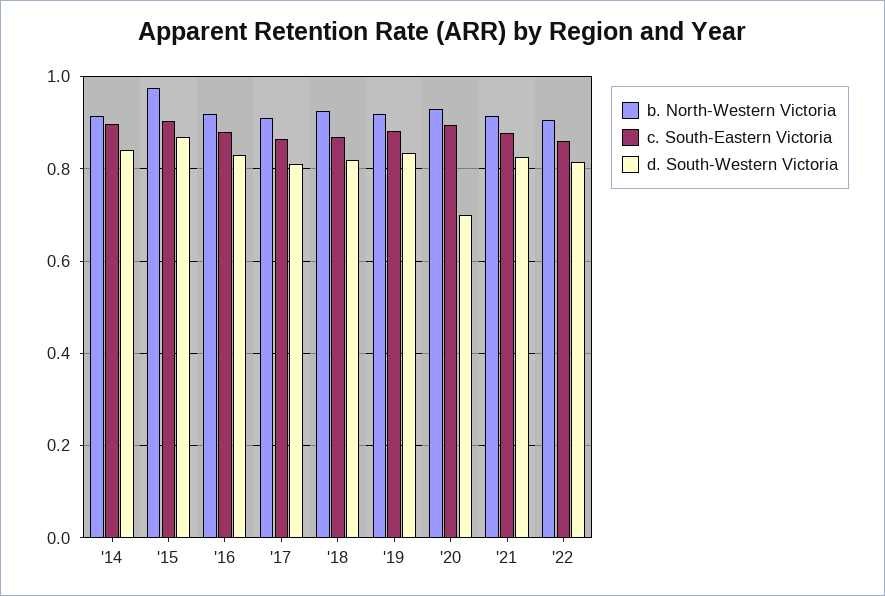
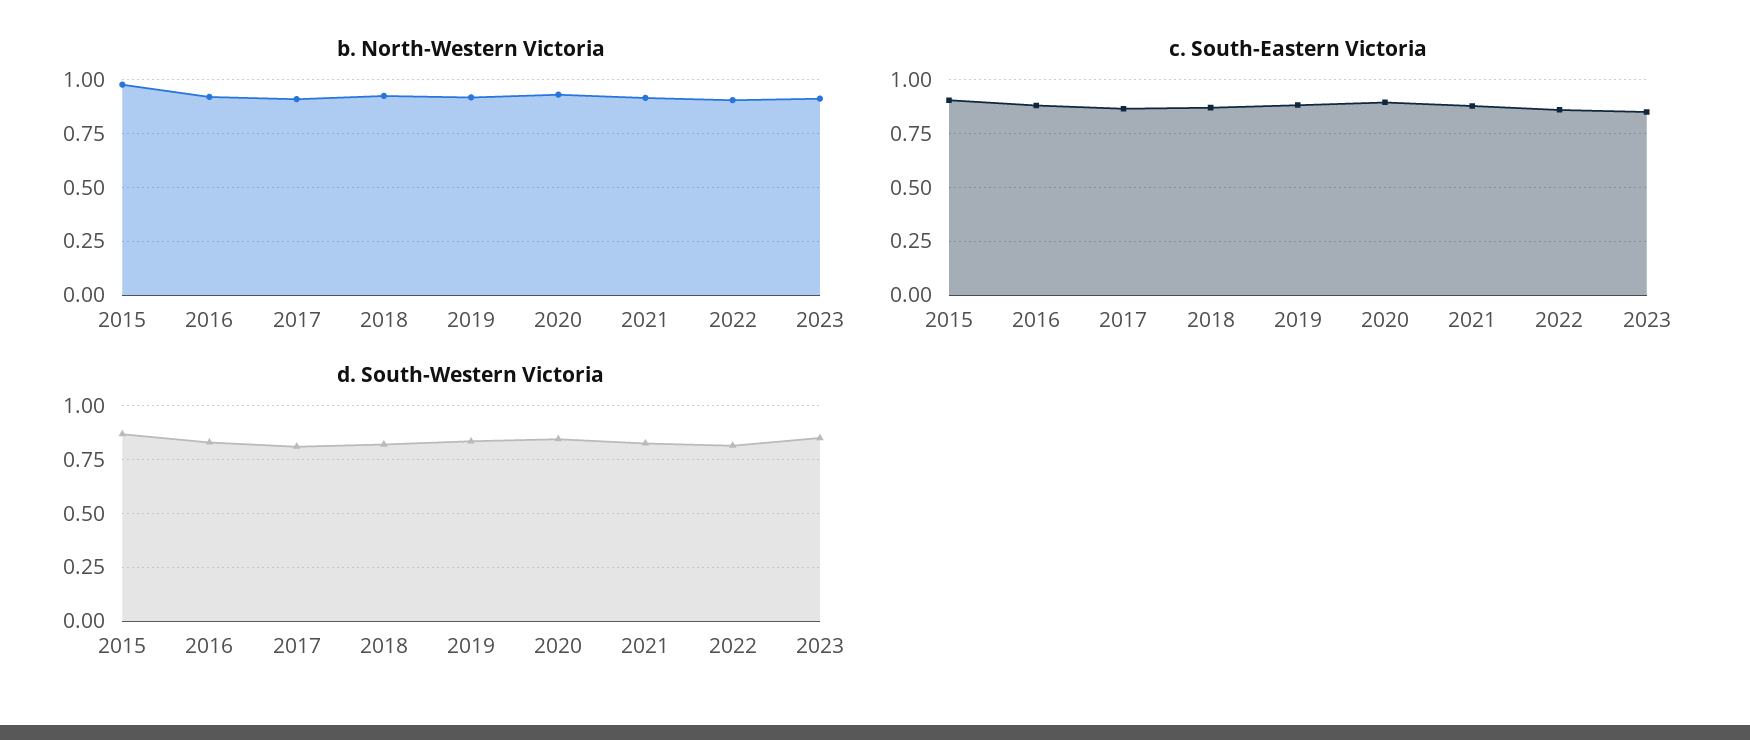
b. North-Western Victoria, '14: 0.92 -> none
c. South-Eastern Victoria, '14: 0.9 -> none
d. South-Western Victoria, '14: 0.84 -> none
d. South-Western Victoria, '20: 0.7 -> 0.85
b. North-Western Victoria, 2023: none -> 0.9
c. South-Eastern Victoria, 2023: none -> 0.85
d. South-Western Victoria, 2023: none -> 0.85

